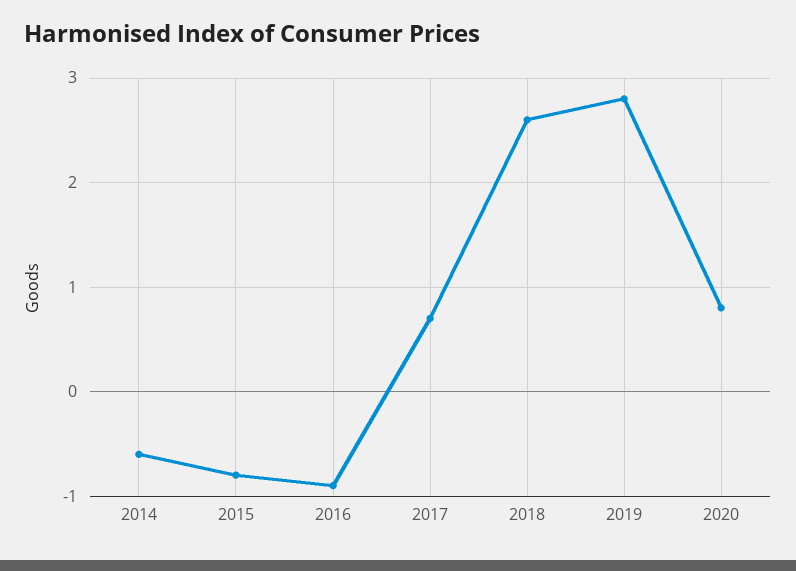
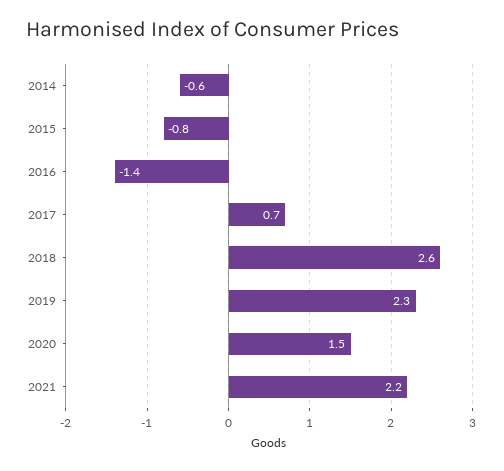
2016: -0.9 -> -1.4
2019: 2.8 -> 2.3
2020: 0.8 -> 1.5
2021: none -> 2.2

